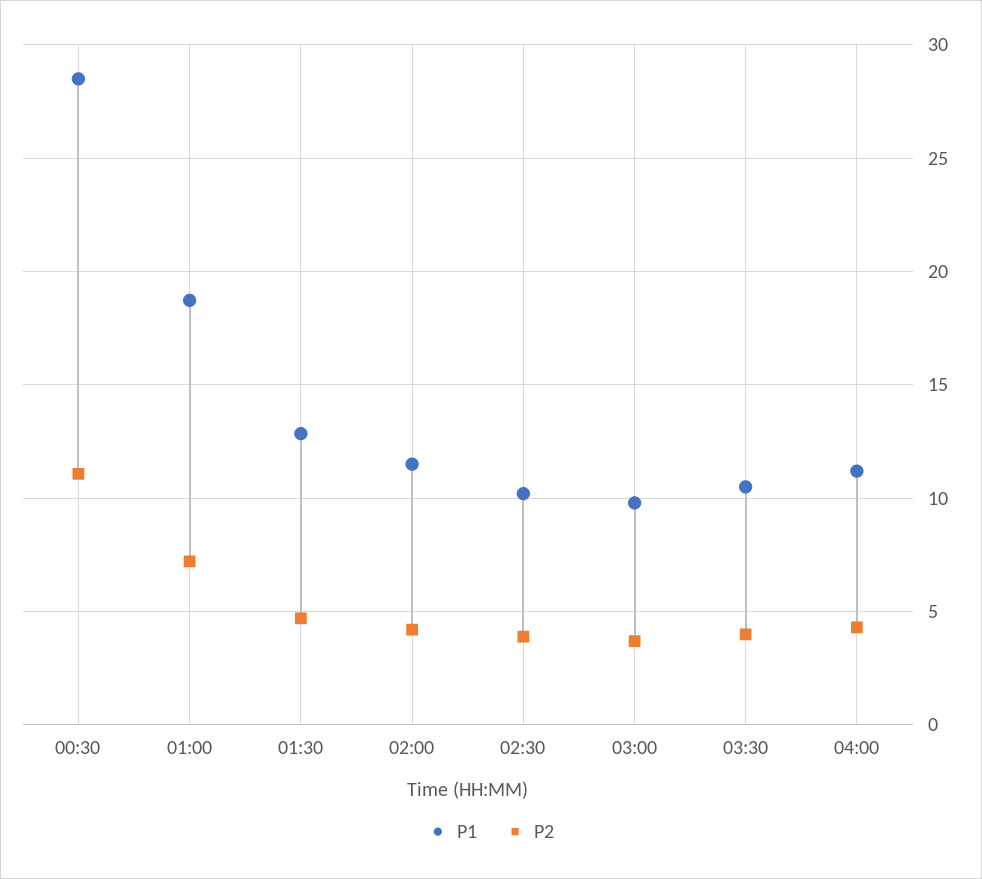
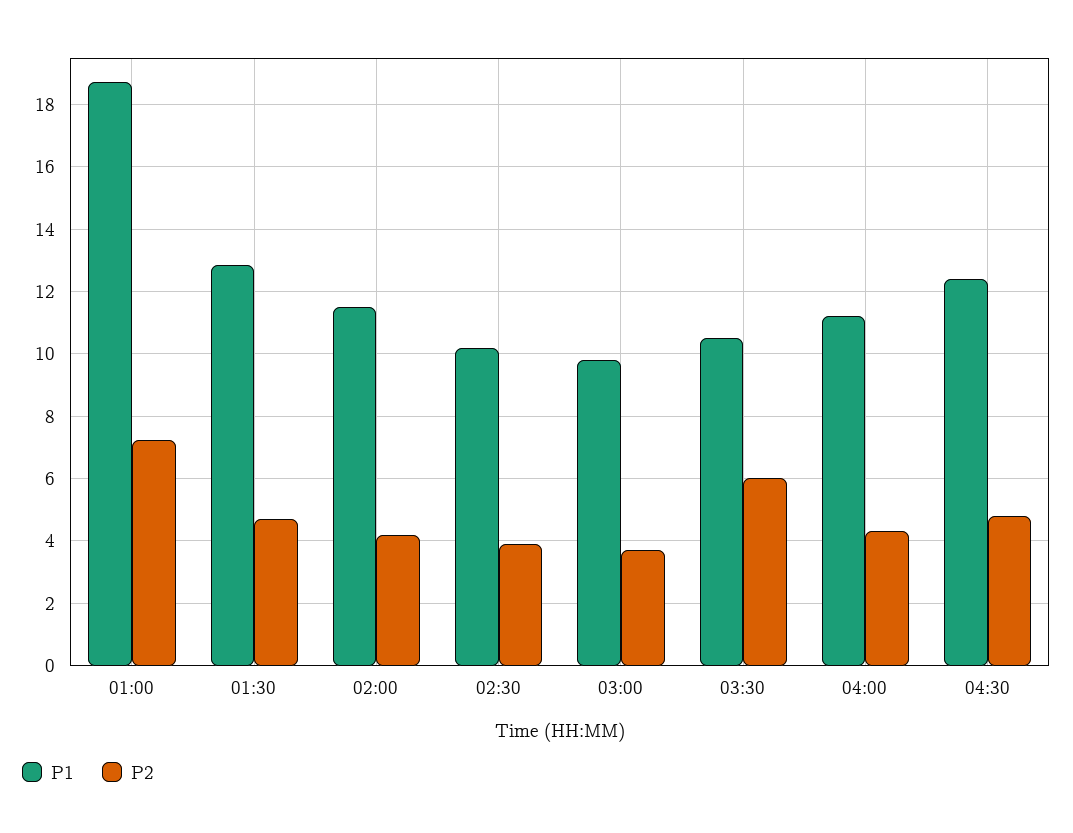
P1, 00:30: 28.5 -> none
P2, 00:30: 11 -> none
P2, 03:30: 4 -> 6
P1, 04:30: none -> 12.4
P2, 04:30: none -> 4.8

